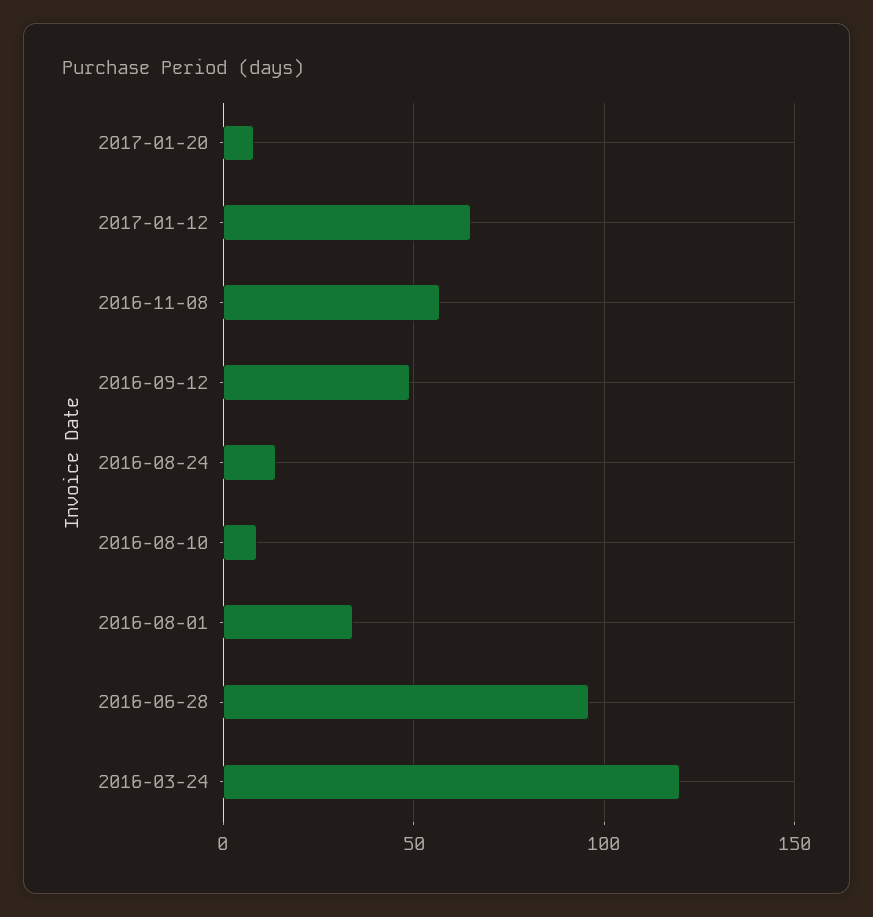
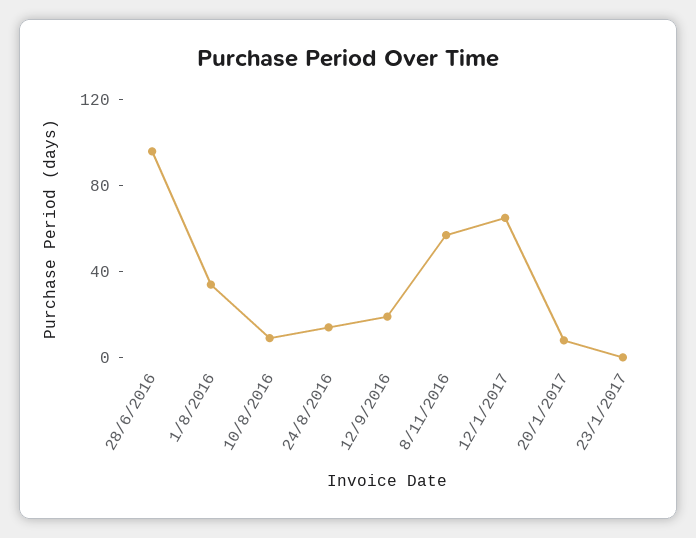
2016-09-12: 50 -> 20
2016-03-24: 120 -> none
23/1/2017: none -> 0

